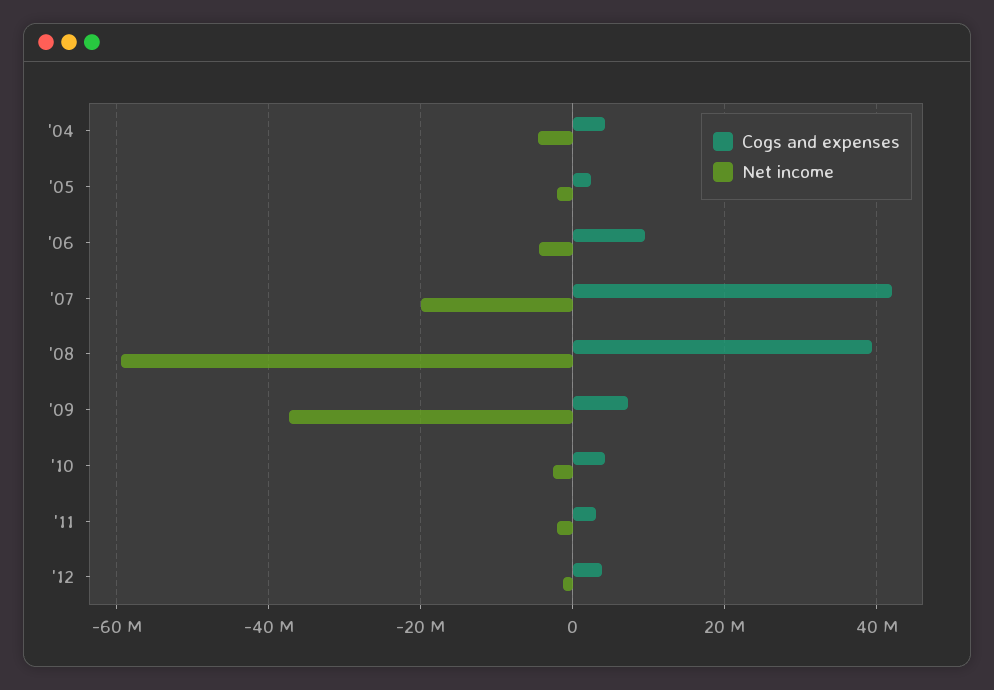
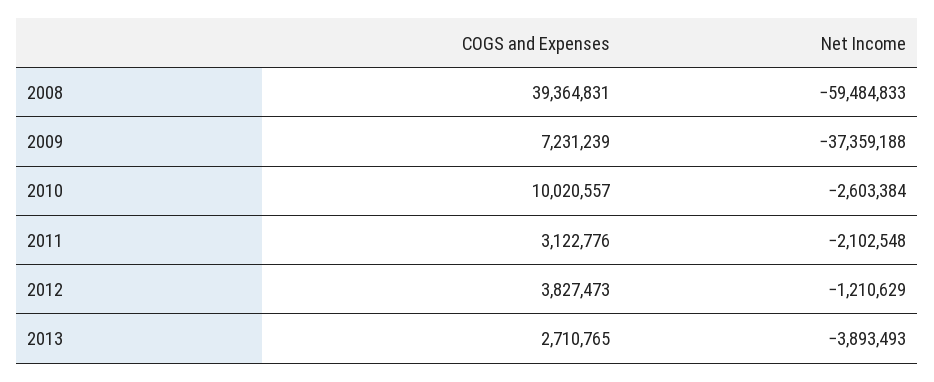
Cogs and expenses, '04: 4000000 -> none
Net income, '04: -4000000 -> none
Cogs and expenses, '05: 2000000 -> none
Net income, '05: -2000000 -> none
Cogs and expenses, '06: 10000000 -> none
Net income, '06: -4000000 -> none
Cogs and expenses, '07: 42000000 -> none
Net income, '07: -20000000 -> none
Cogs and expenses, '10: 4000000 -> 10020557
Cogs and expenses, 2013: none -> 2710765
Net income, 2013: none -> -3893493

